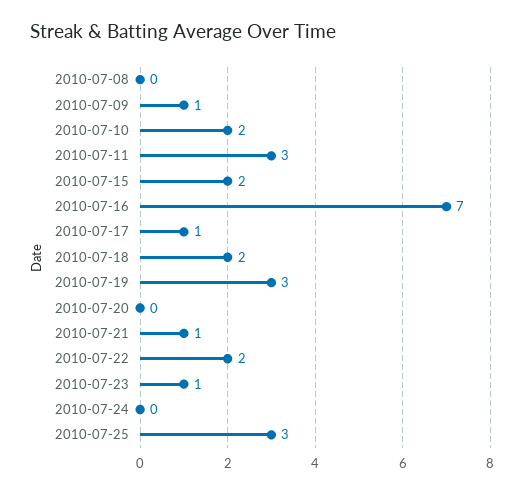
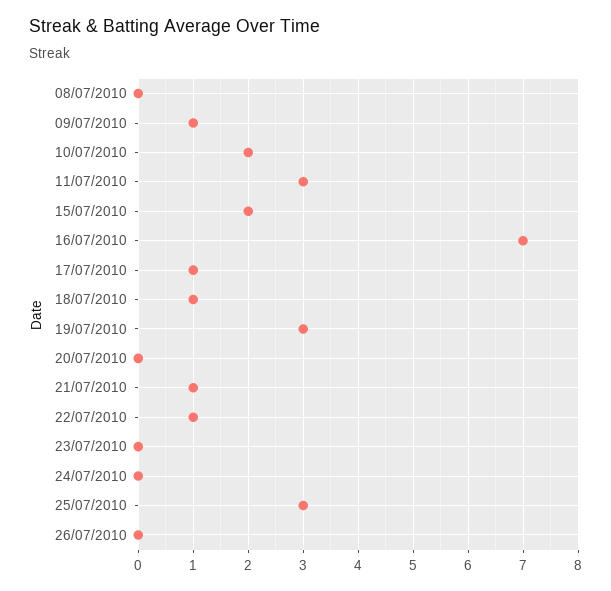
2010-07-18: 2 -> 1
2010-07-22: 2 -> 1
2010-07-23: 1 -> 0
26/07/2010: none -> 0

